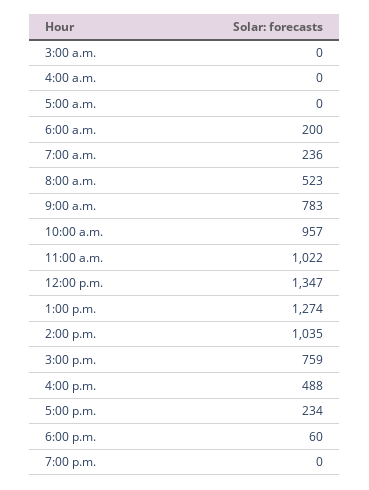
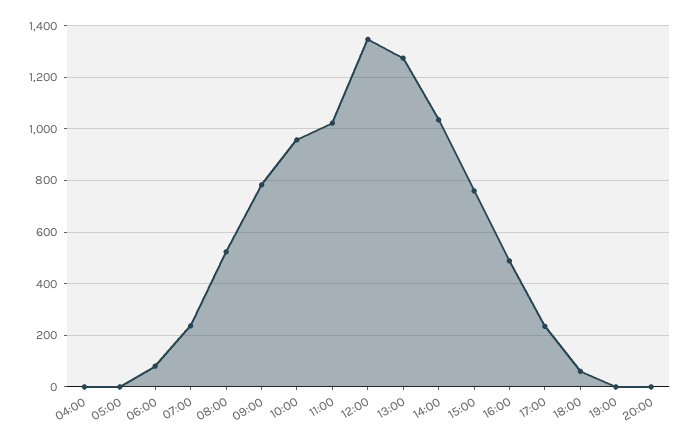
3:00 a.m.: 0 -> none
6:00 a.m.: 200 -> 75
20:00: none -> 0

